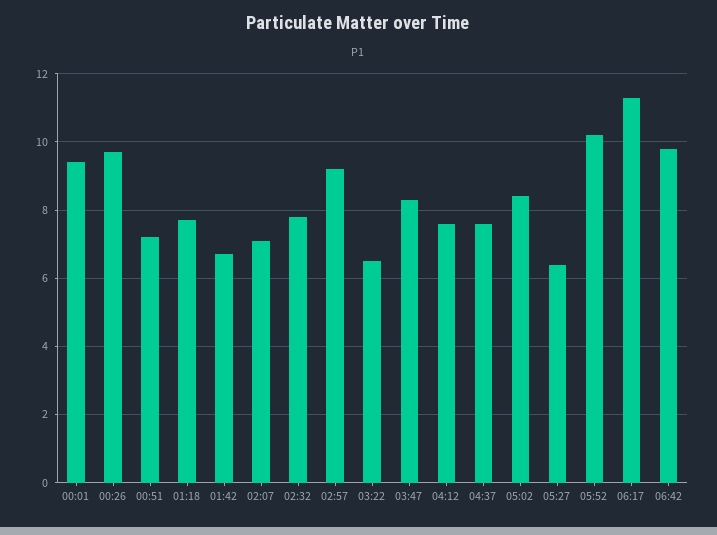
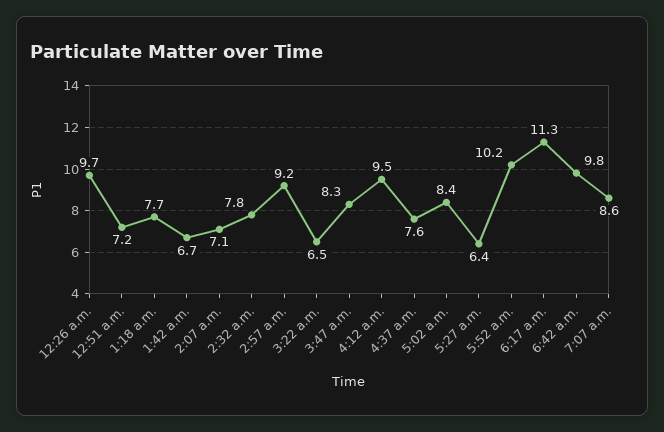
00:01: 9.5 -> none
04:12: 7.5 -> 9.5
7:07 a.m.: none -> 8.6

